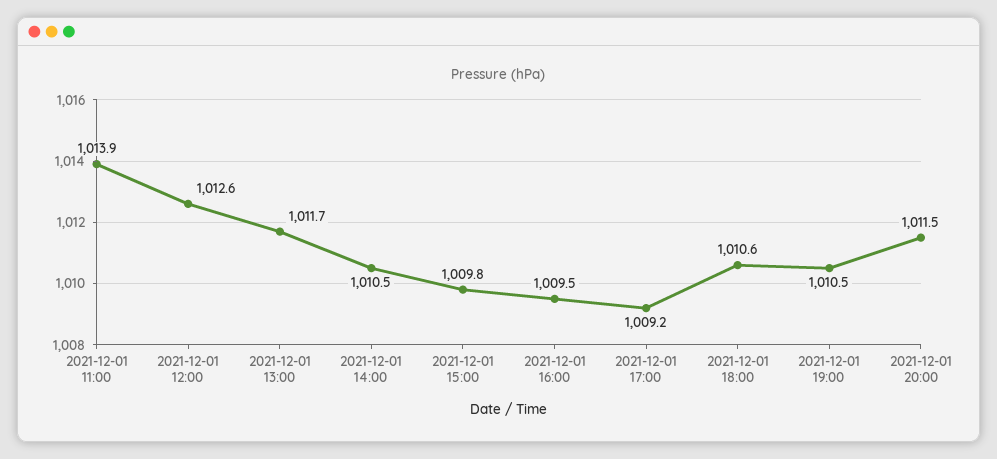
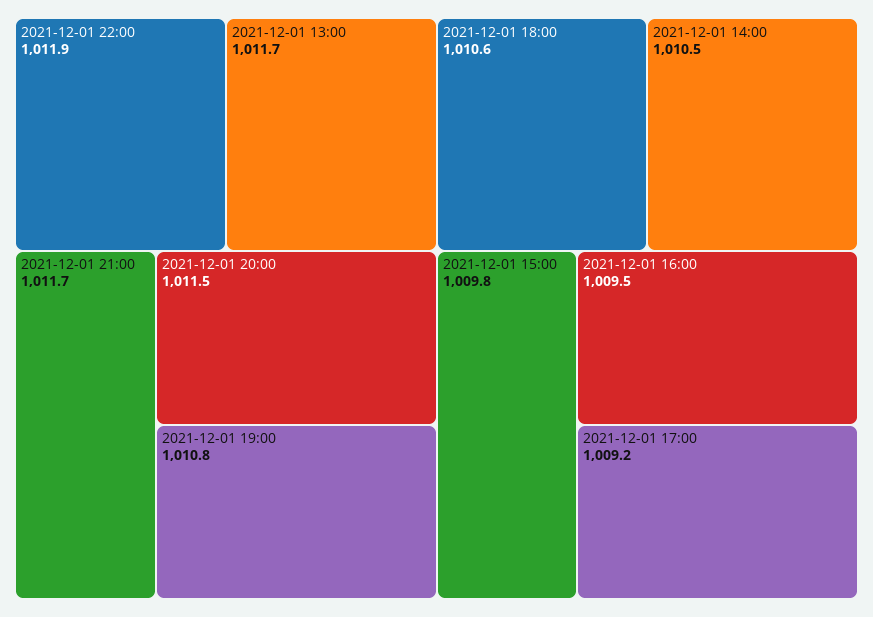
2021-12-01 11:00: 1013.9 -> none
2021-12-01 12:00: 1012.6 -> none
2021-12-01 19:00: 1010.5 -> 1010.8
2021-12-01 22:00: none -> 1011.9
2021-12-01 21:00: none -> 1011.7

